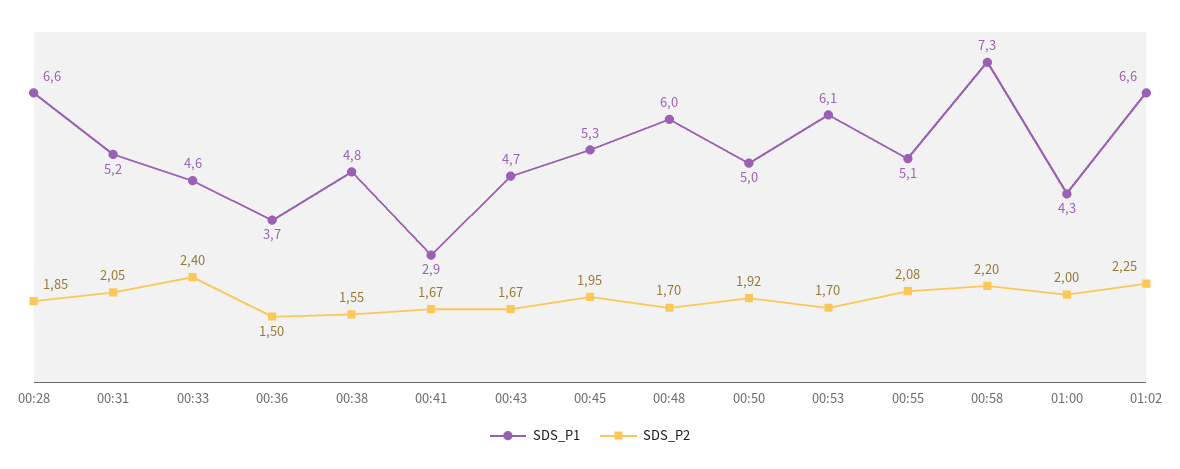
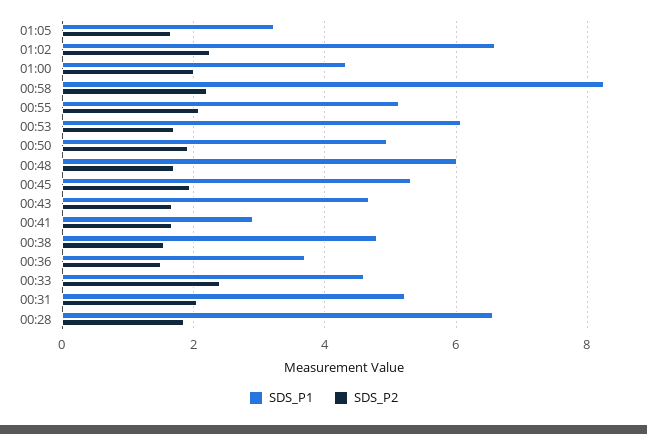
SDS_P1, 00:58: 7.3 -> 8.2
SDS_P1, 01:05: none -> 3.2
SDS_P2, 01:05: none -> 1.6

